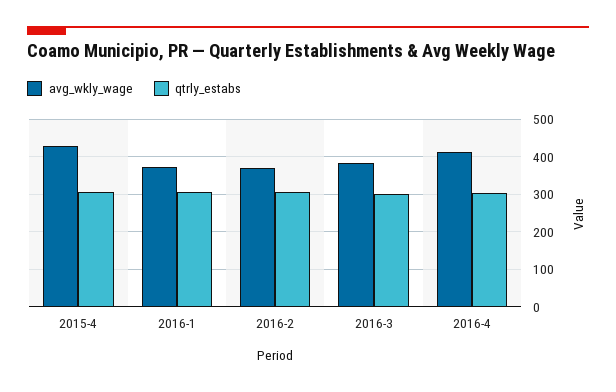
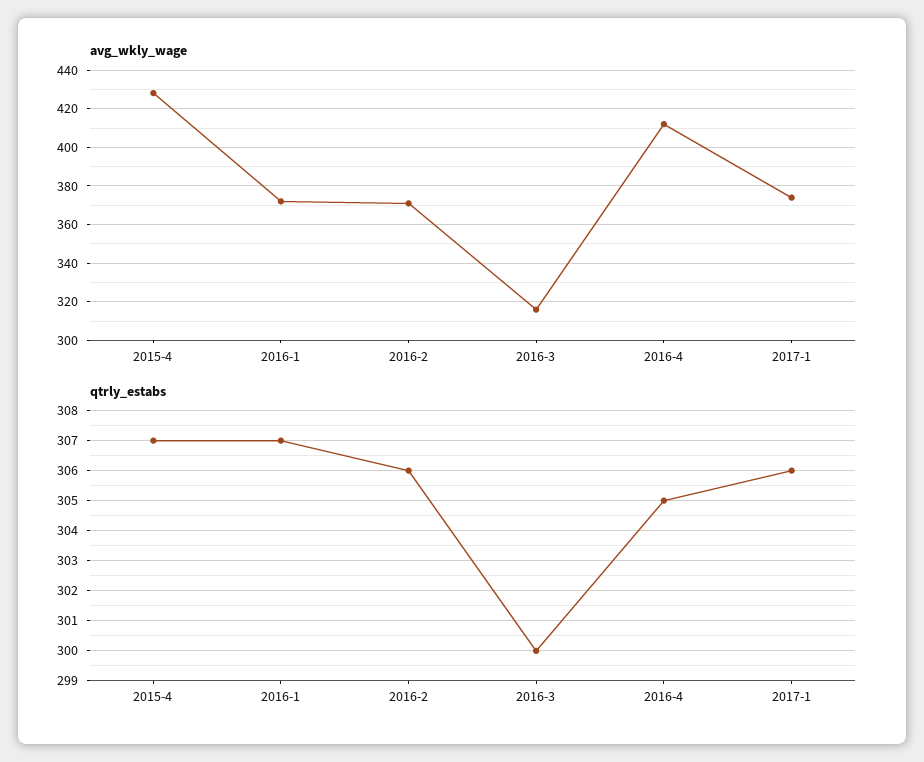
avg_wkly_wage, 2016-3: 380 -> 315
avg_wkly_wage, 2017-1: none -> 375
qtrly_estabs, 2017-1: none -> 306

